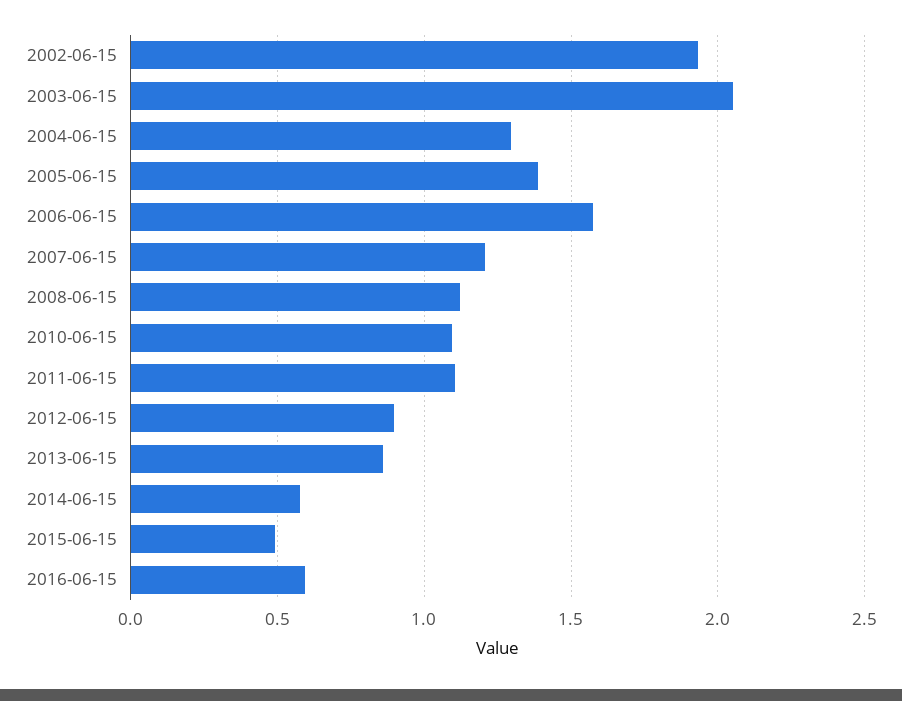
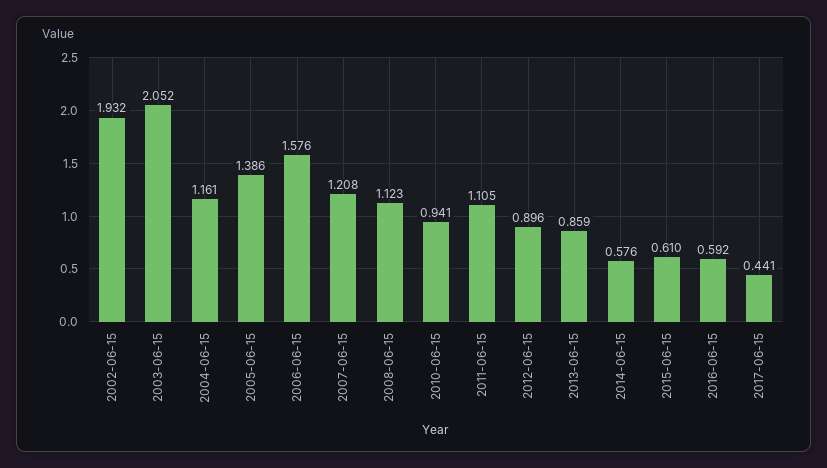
2004-06-15: 1.3 -> 1.161
2010-06-15: 1.1 -> 0.941
2015-06-15: 0.5 -> 0.61
2017-06-15: none -> 0.441

